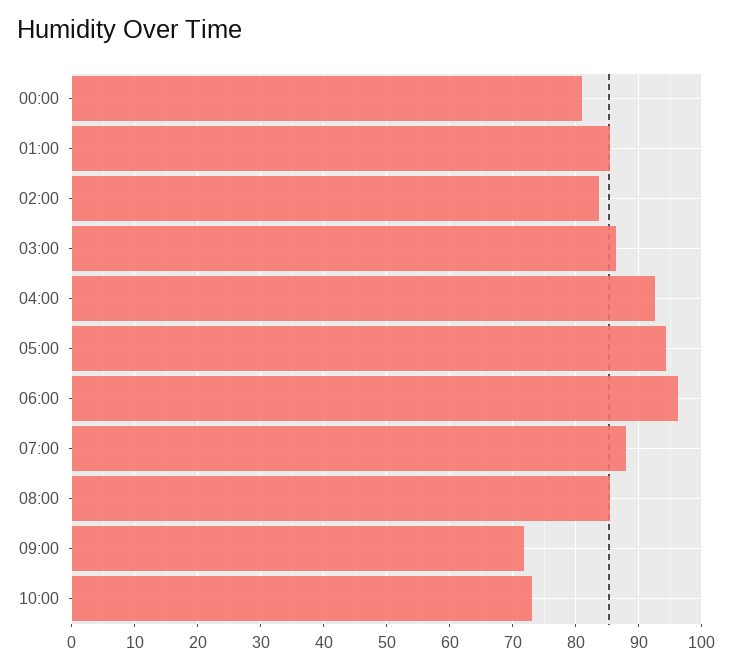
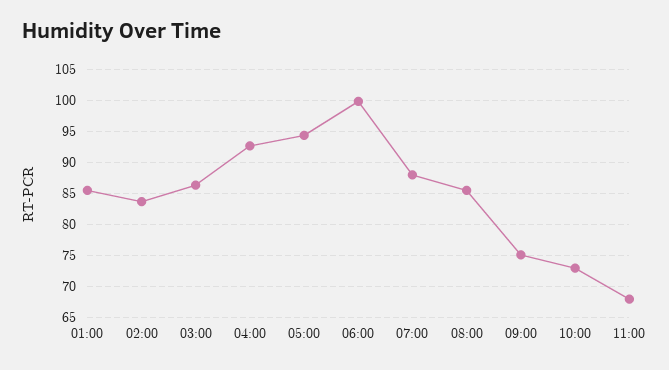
00:00: 81 -> none
06:00: 96 -> 100
09:00: 72 -> 75
11:00: none -> 68

